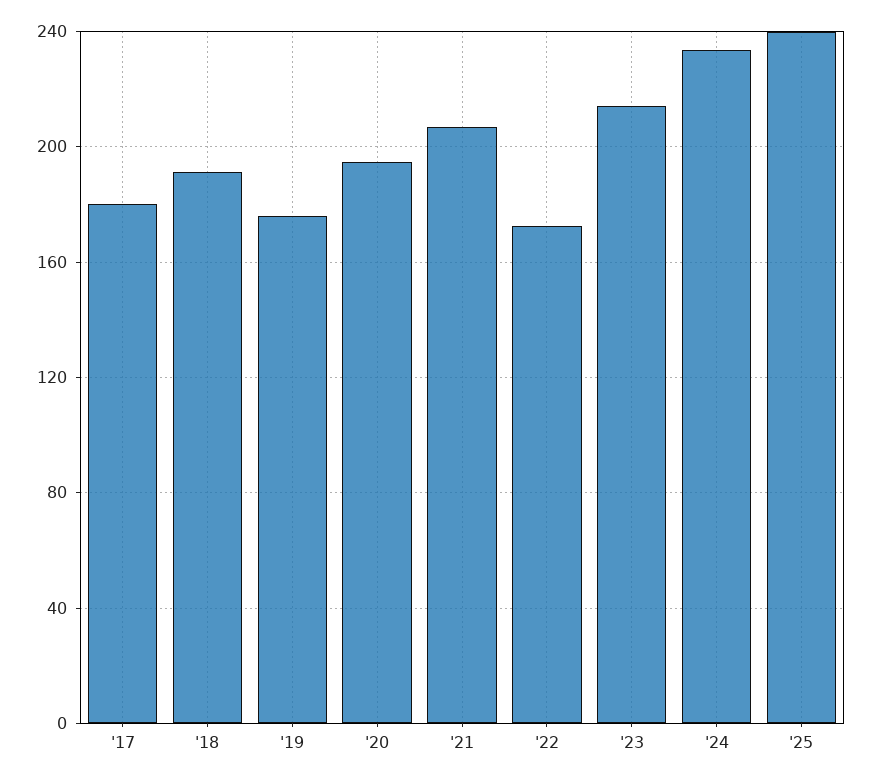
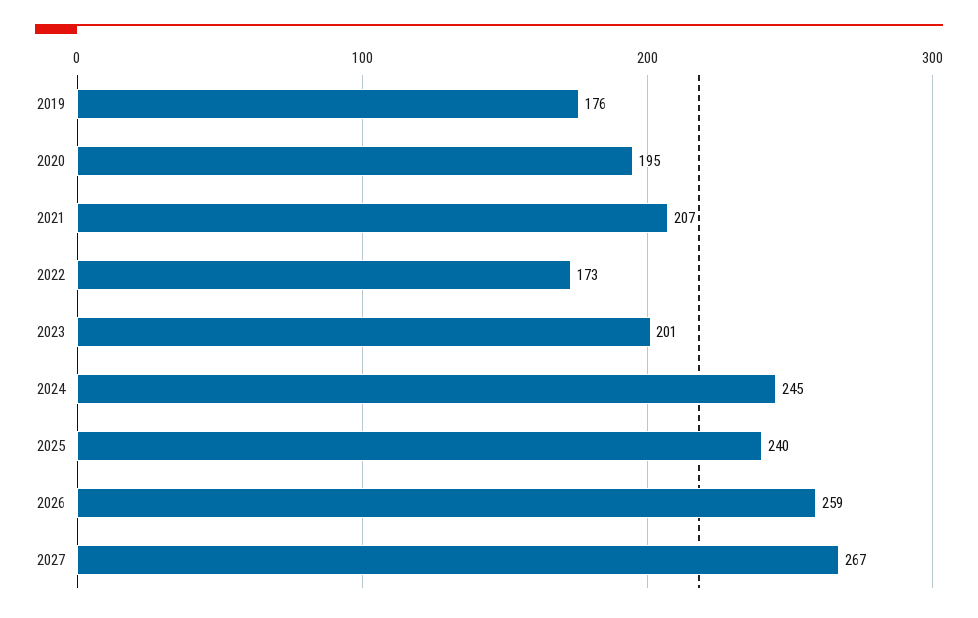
'17: 180 -> none
'18: 190 -> none
'23: 215 -> 201
'24: 235 -> 245
2026: none -> 259
2027: none -> 267

